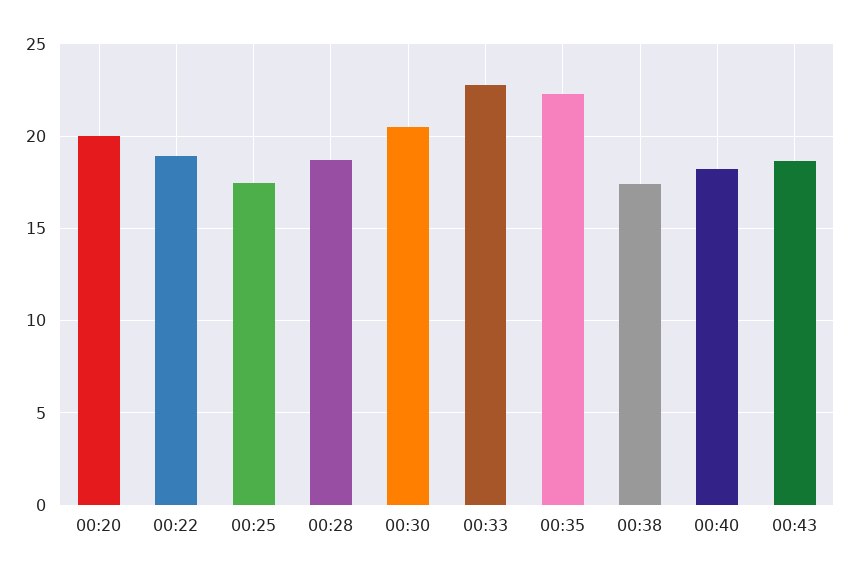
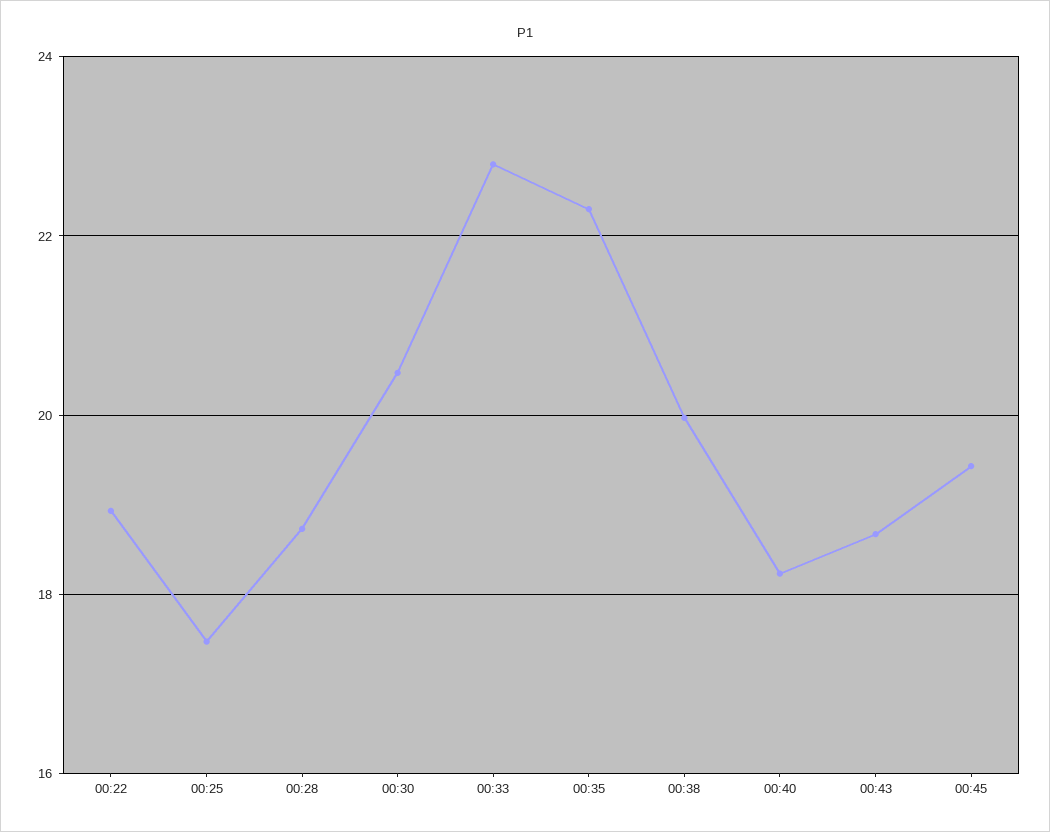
00:20: 20 -> none
00:38: 17.5 -> 20
00:45: none -> 19.4

